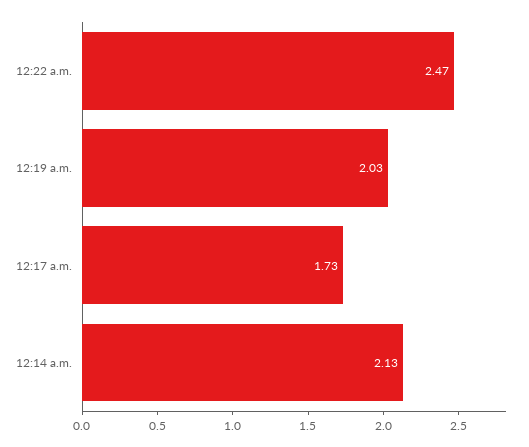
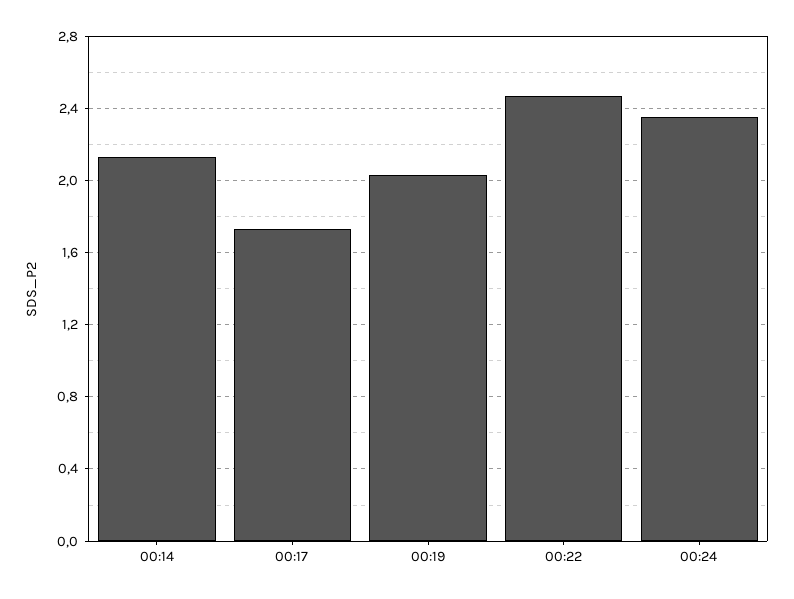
00:24: none -> 2.35

